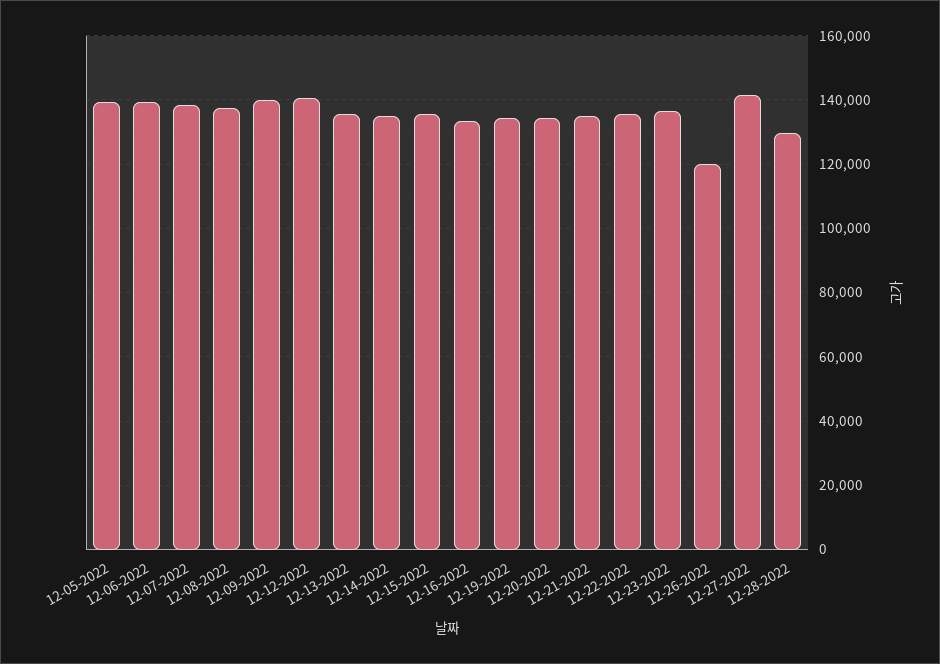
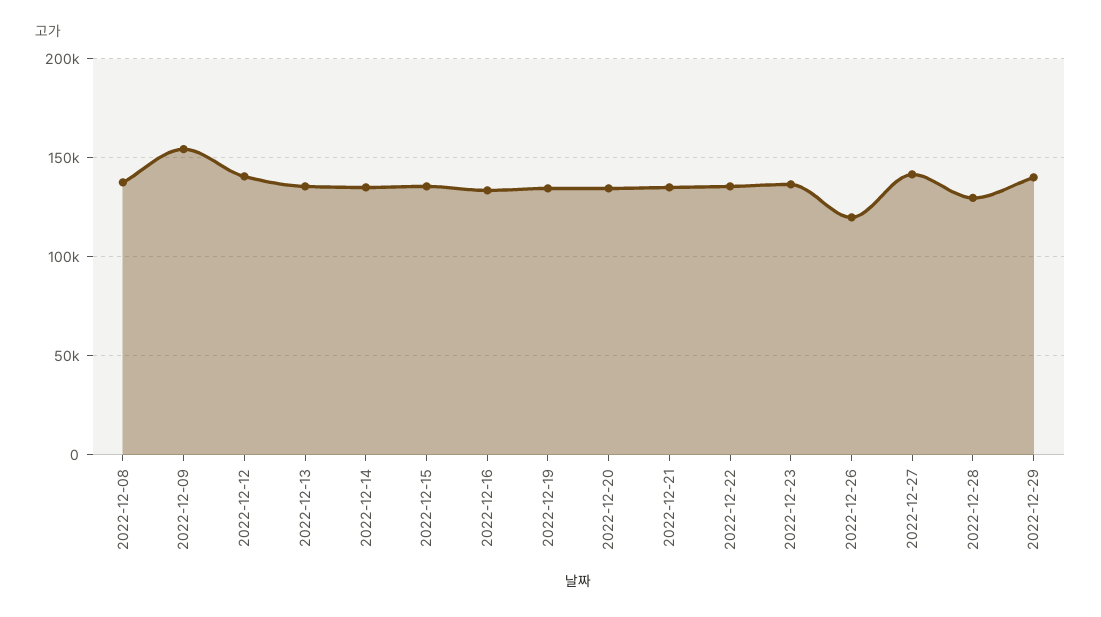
12-05-2022: 140000 -> none
12-06-2022: 140000 -> none
12-07-2022: 138000 -> none
12-09-2022: 140000 -> 155000
2022-12-29: none -> 140000

